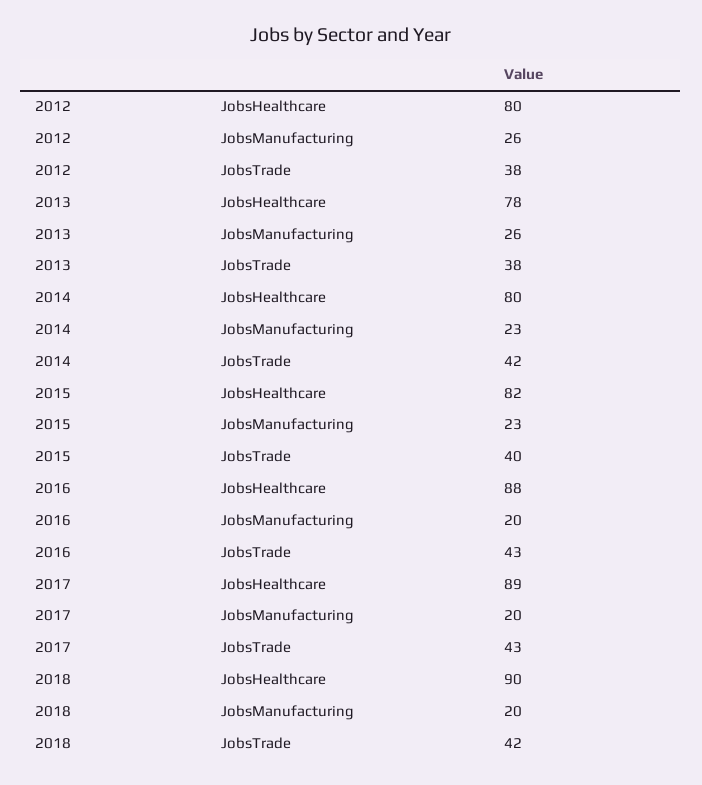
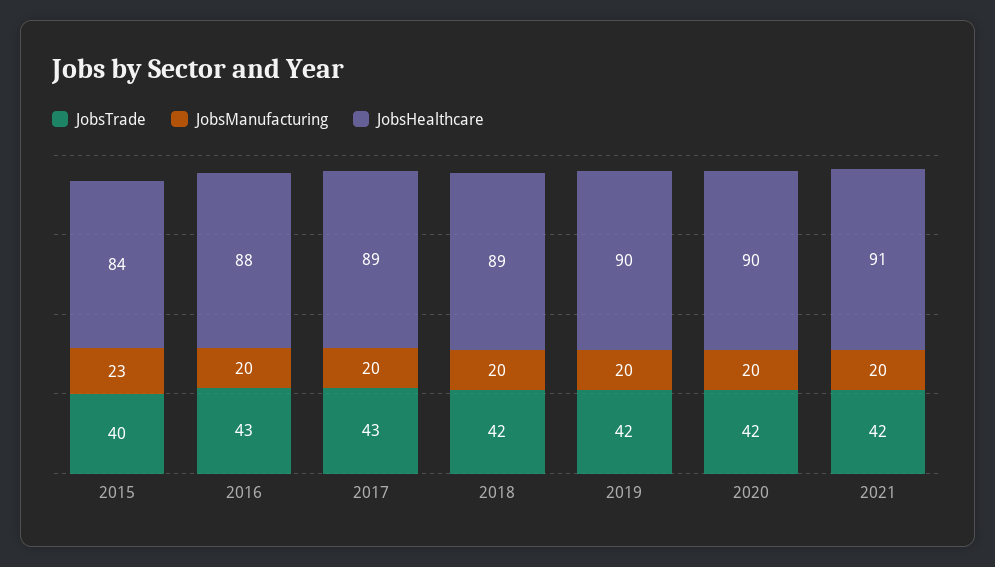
JobsHealthcare, 2012: 80 -> none
JobsManufacturing, 2012: 26 -> none
JobsTrade, 2012: 38 -> none
JobsHealthcare, 2013: 78 -> none
JobsManufacturing, 2013: 26 -> none
JobsTrade, 2013: 38 -> none
JobsHealthcare, 2014: 80 -> none
JobsManufacturing, 2014: 23 -> none
JobsTrade, 2014: 42 -> none
JobsHealthcare, 2015: 82 -> 84
JobsHealthcare, 2018: 90 -> 89
JobsTrade, 2019: none -> 42
JobsManufacturing, 2019: none -> 20
JobsHealthcare, 2019: none -> 90
JobsTrade, 2020: none -> 42
JobsManufacturing, 2020: none -> 20
JobsHealthcare, 2020: none -> 90
JobsTrade, 2021: none -> 42
JobsManufacturing, 2021: none -> 20
JobsHealthcare, 2021: none -> 91

